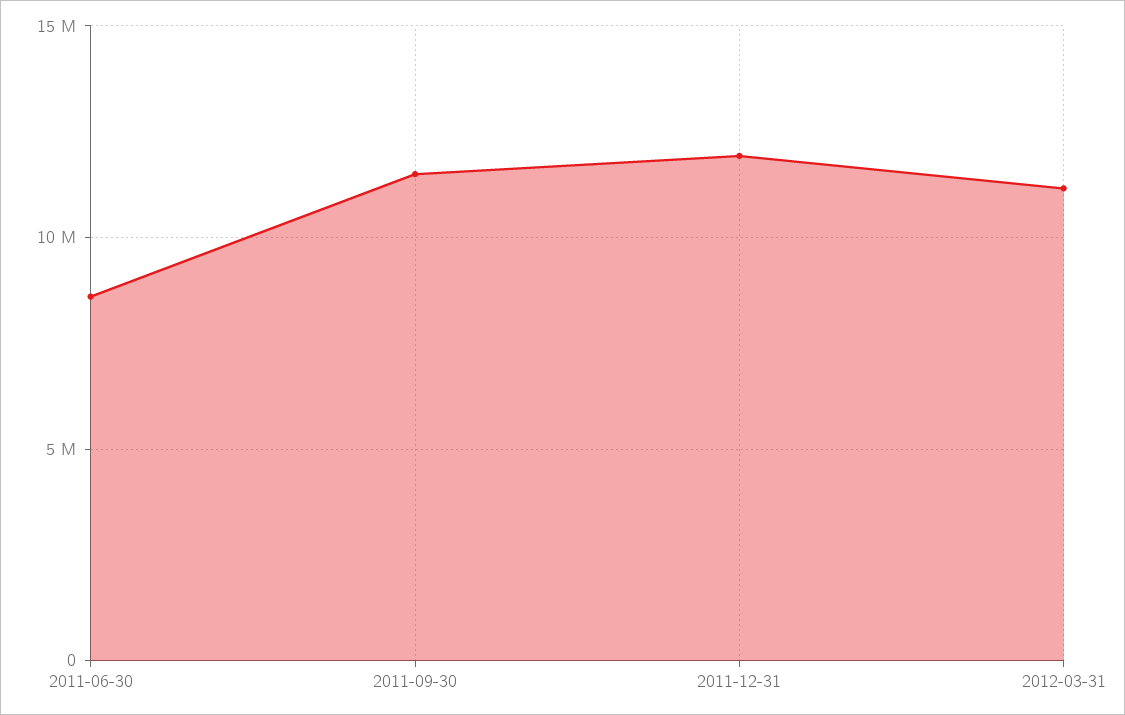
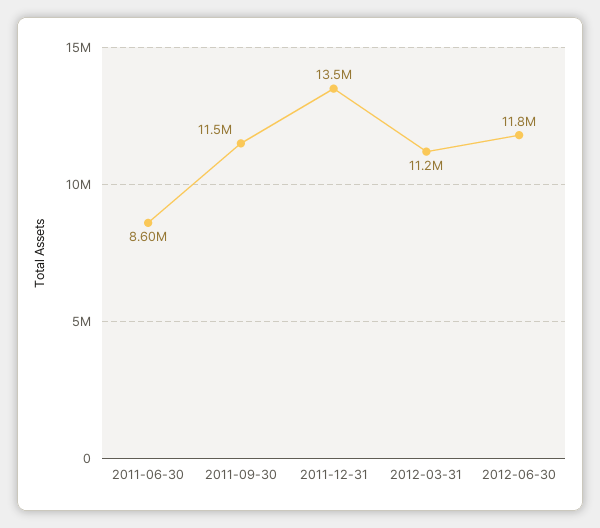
2011-12-31: 12000000 -> 13500000
2012-06-30: none -> 11800000

